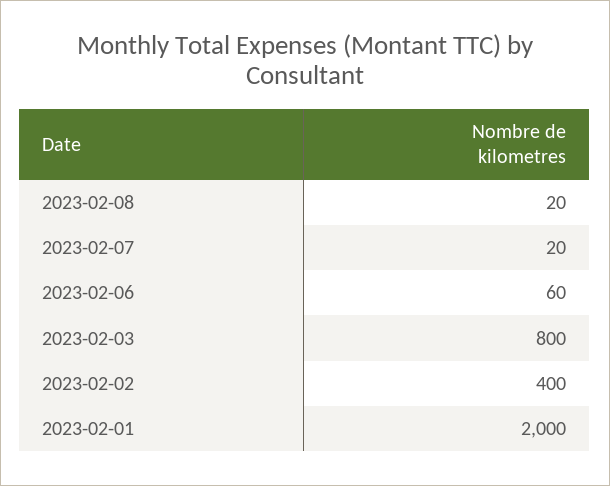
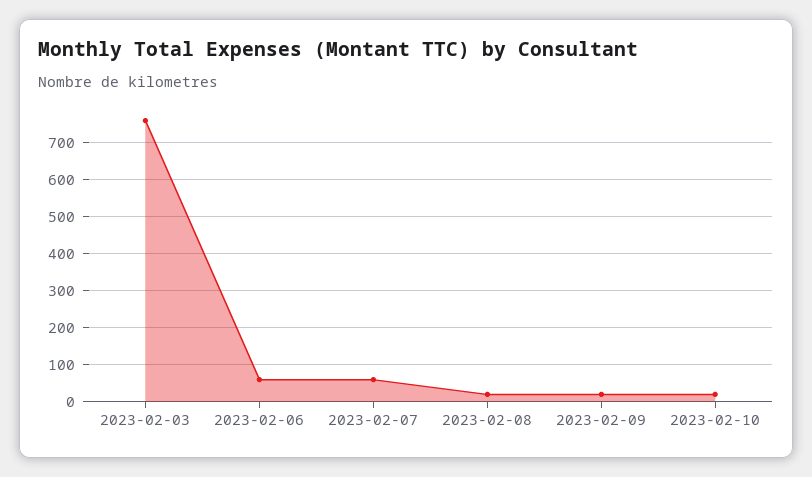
2023-02-07: 20 -> 60
2023-02-03: 800 -> 760
2023-02-02: 400 -> none
2023-02-01: 2000 -> none
2023-02-09: none -> 20
2023-02-10: none -> 20

